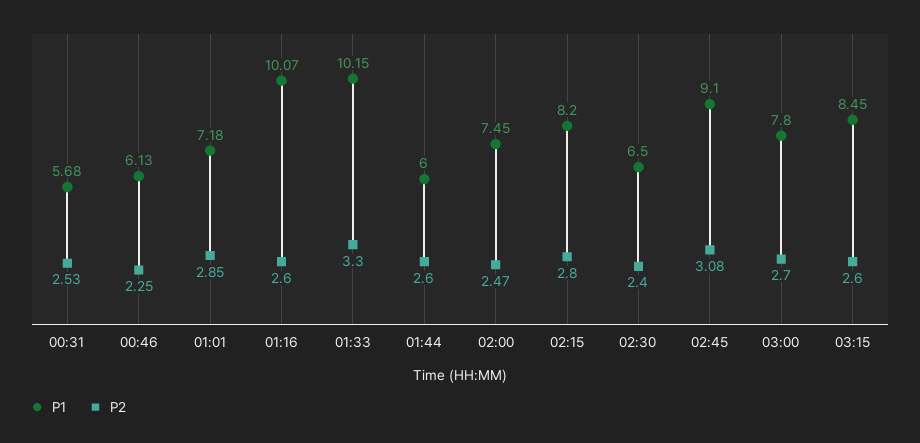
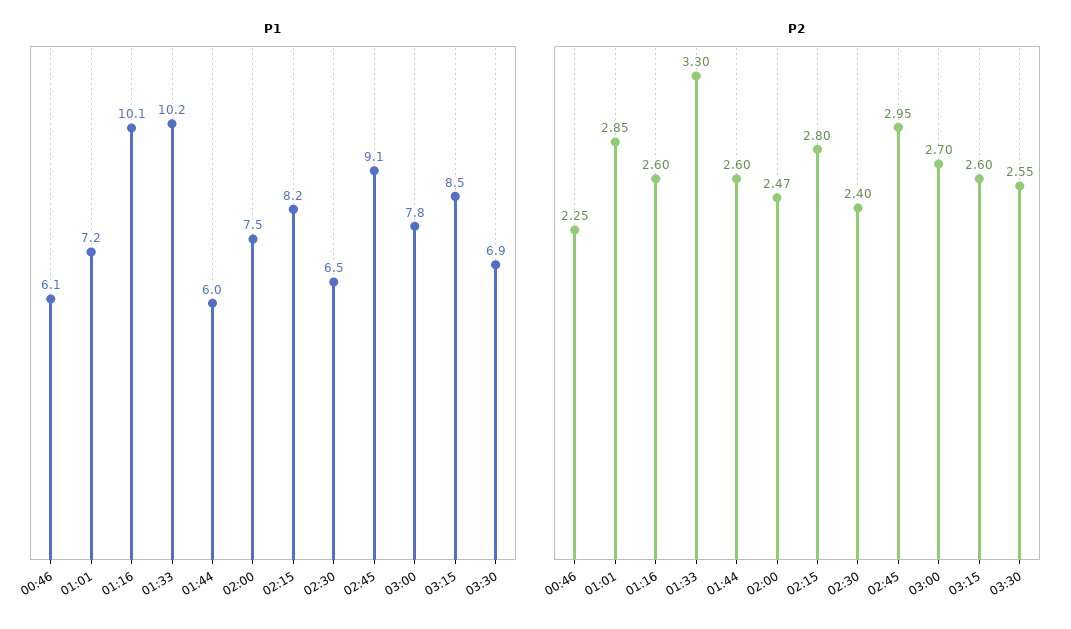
P1, 00:31: 5.68 -> none
P2, 00:31: 2.53 -> none
P2, 02:45: 3.08 -> 2.95
P1, 03:30: none -> 6.9
P2, 03:30: none -> 2.55

